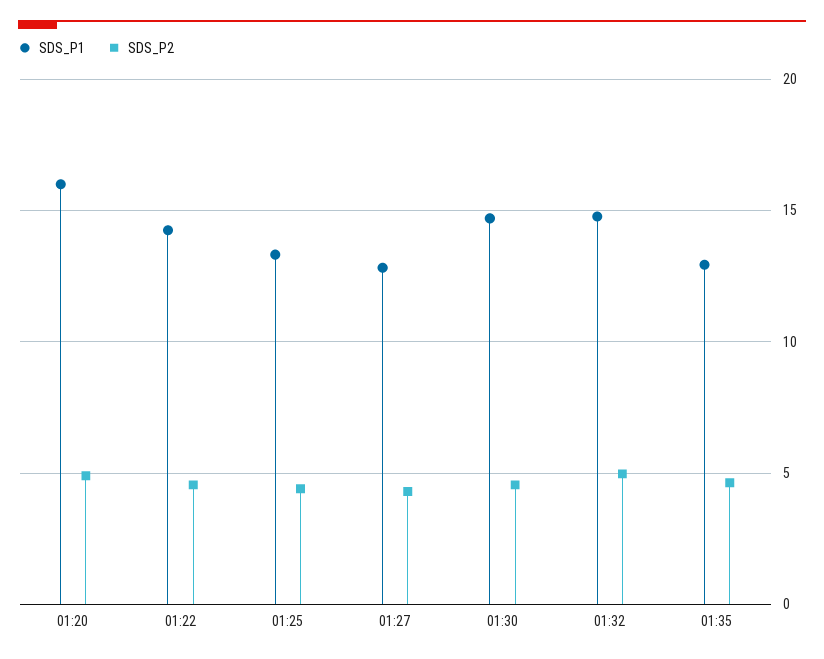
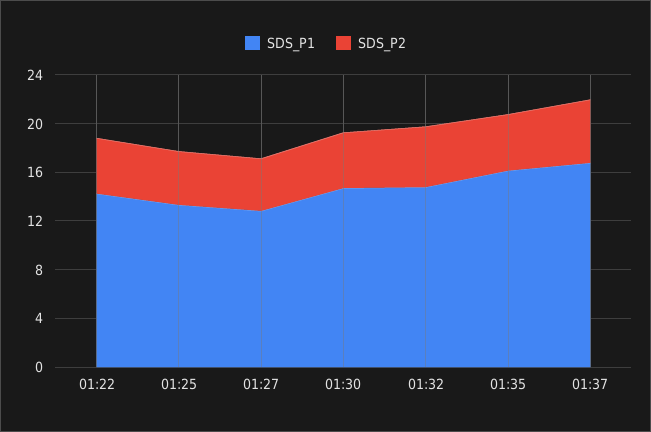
SDS_P1, 01:20: 16 -> none
SDS_P2, 01:20: 5 -> none
SDS_P1, 01:35: 13 -> 16
SDS_P1, 01:37: none -> 17
SDS_P2, 01:37: none -> 5

